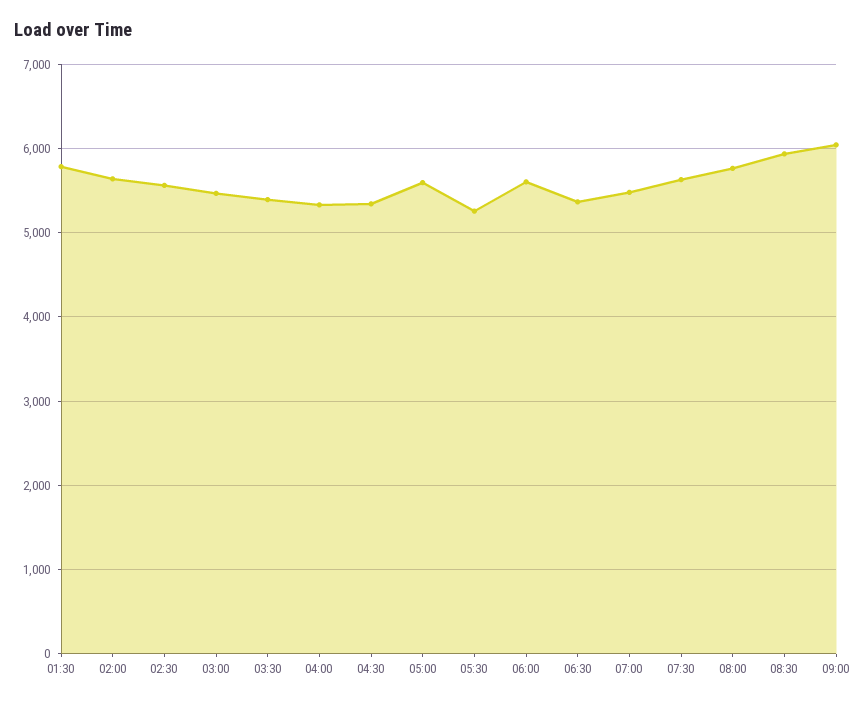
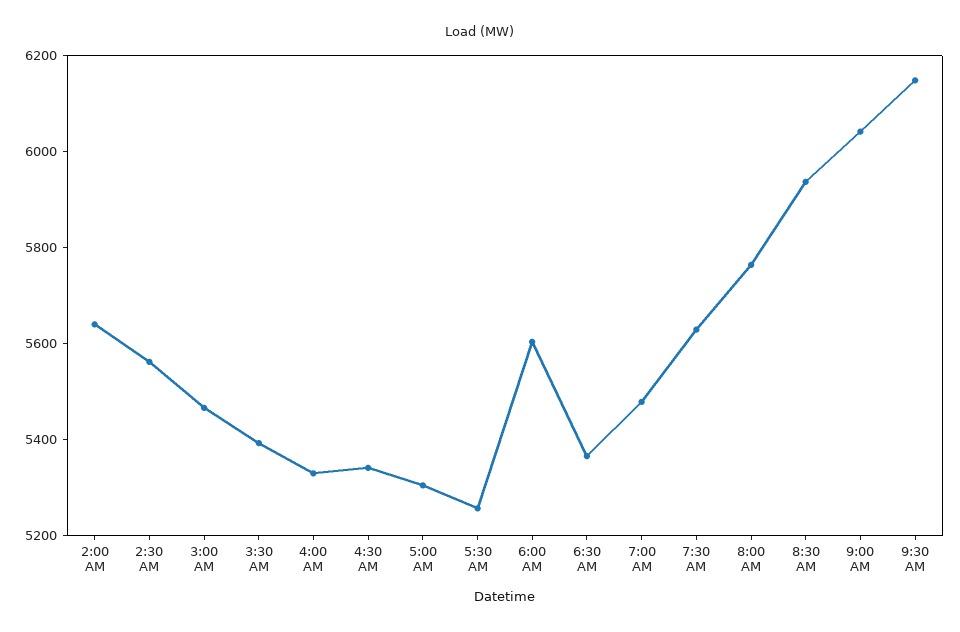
01:30: 5800 -> none
05:00: 5600 -> 5300
9:30 AM: none -> 6150

